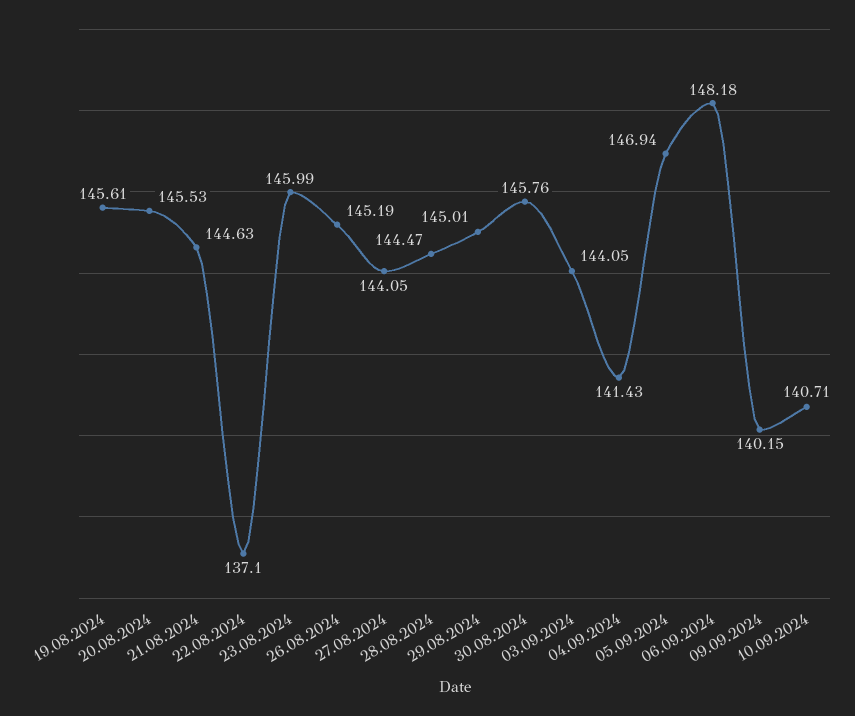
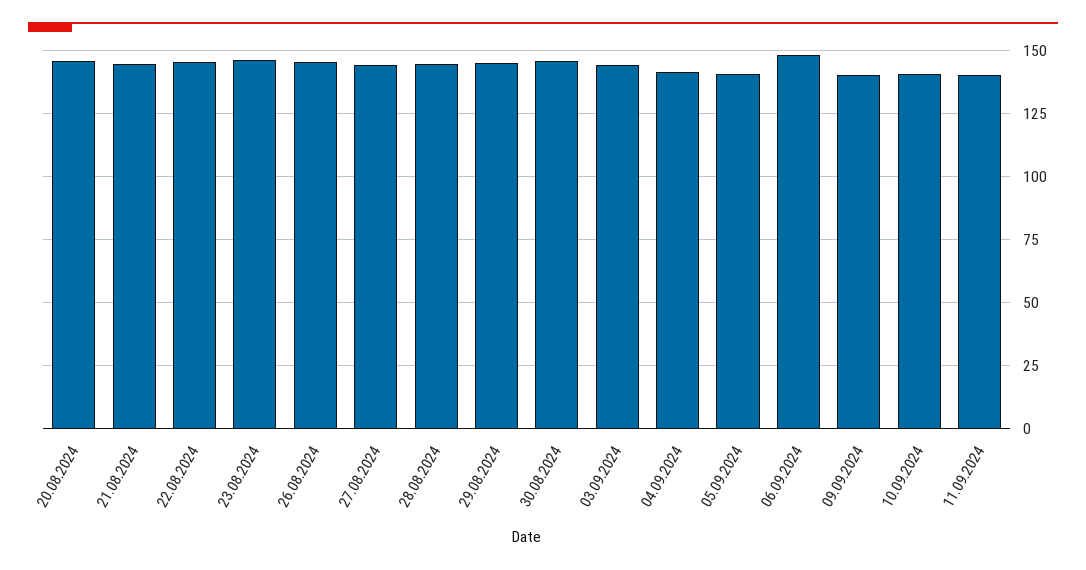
19.08.2024: 145.61 -> none
22.08.2024: 137.1 -> 145
05.09.2024: 146.94 -> 140
11.09.2024: none -> 140

